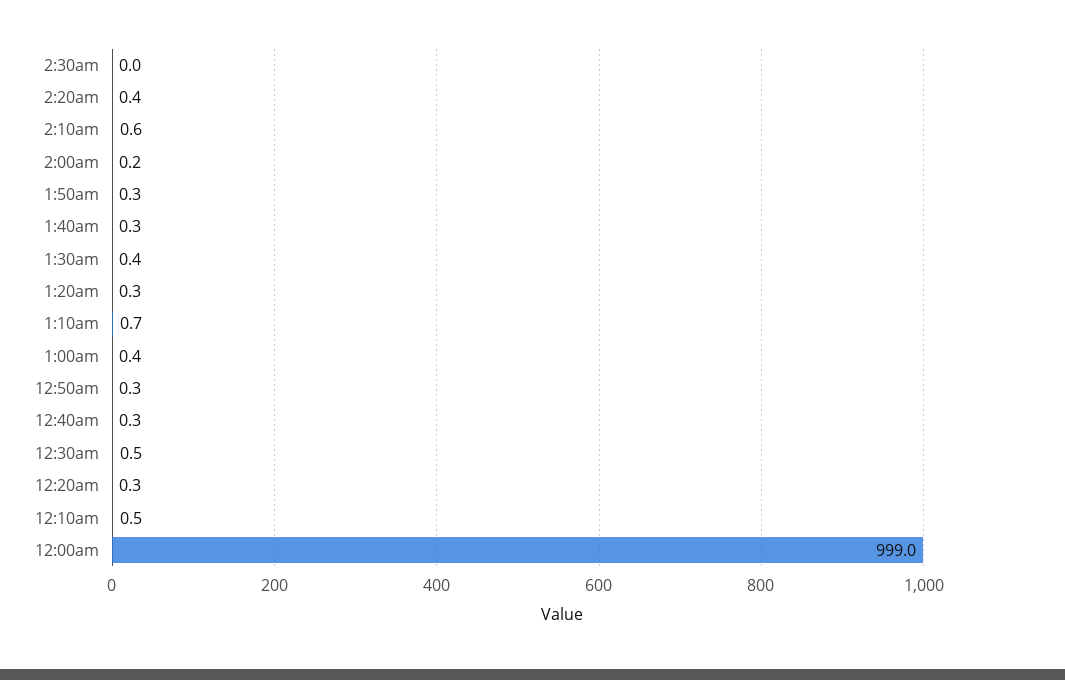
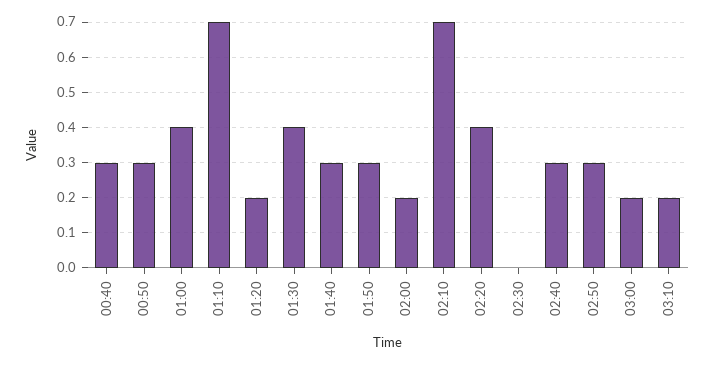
2:10am: 0.6 -> 0.7
1:20am: 0.3 -> 0.2
12:30am: 0.5 -> none
12:20am: 0.3 -> none
12:10am: 0.5 -> none
12:00am: 999 -> none
02:40: none -> 0.3
02:50: none -> 0.3
03:00: none -> 0.2
03:10: none -> 0.2

